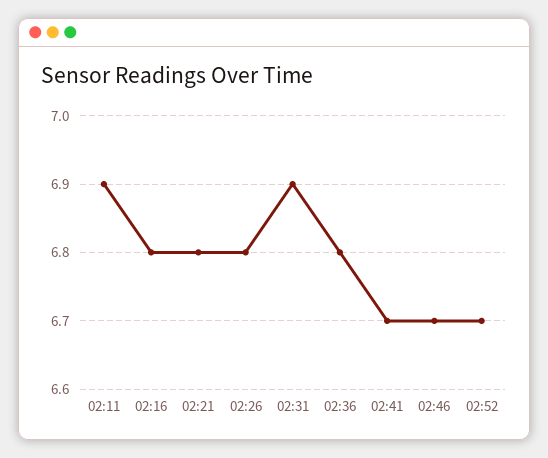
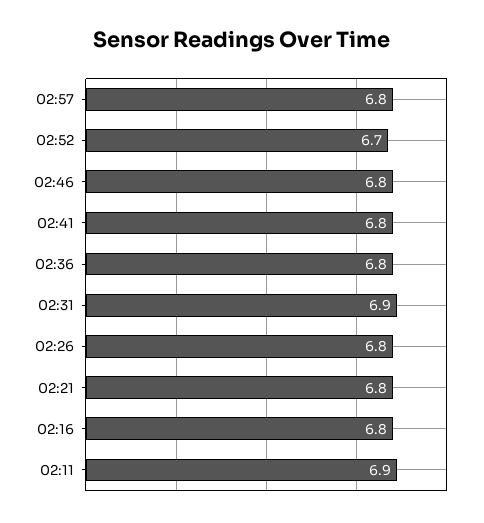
02:41: 6.7 -> 6.8
02:46: 6.7 -> 6.8
02:57: none -> 6.8

